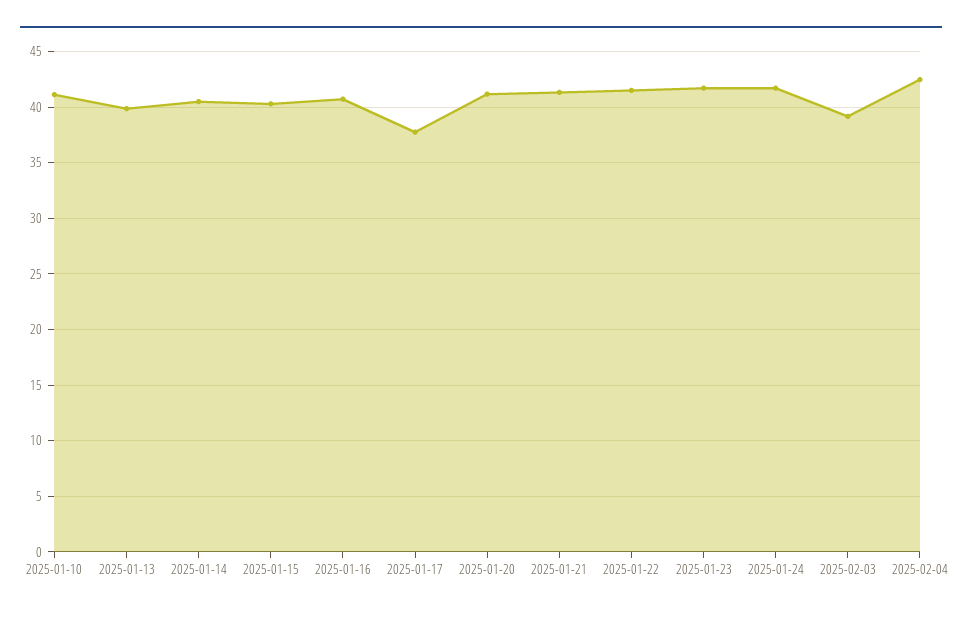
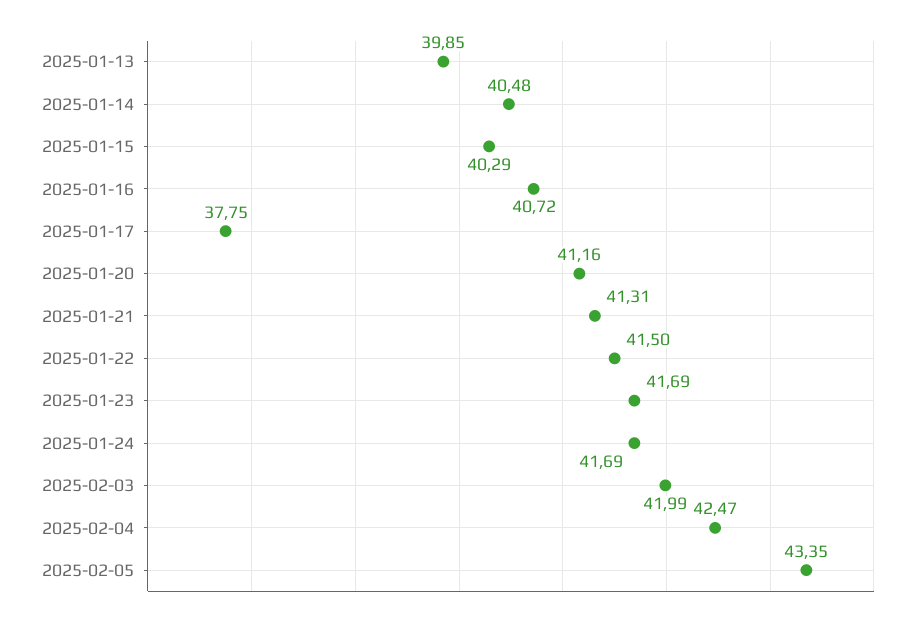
2025-01-10: 41 -> none
2025-02-03: 39 -> 41.99
2025-02-05: none -> 43.35

